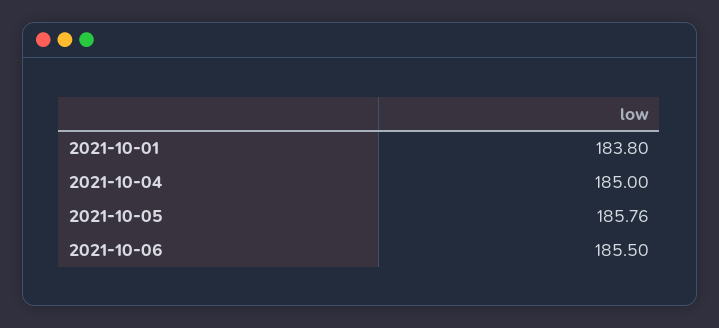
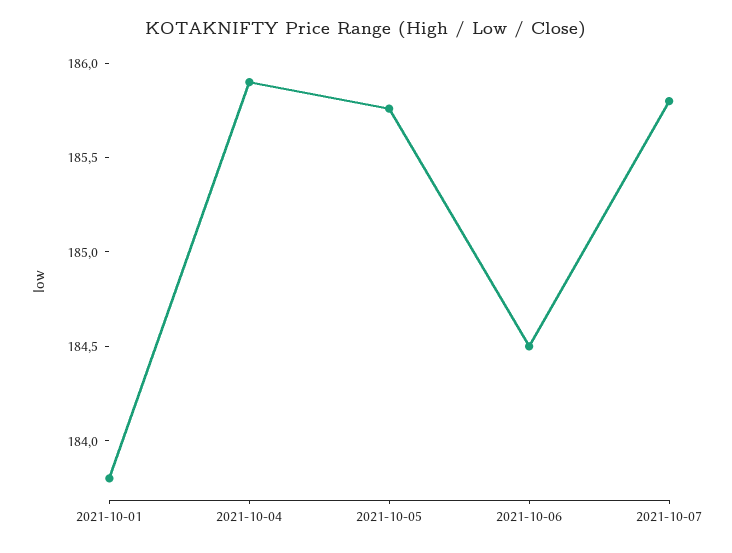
2021-10-04: 185 -> 185.9
2021-10-06: 185.5 -> 184.5
2021-10-07: none -> 185.8

